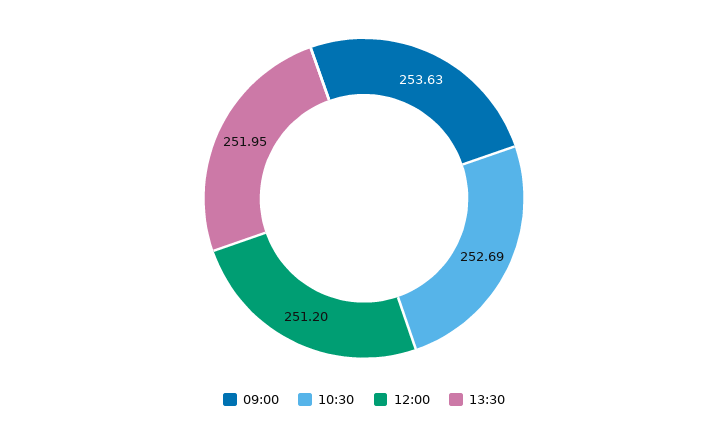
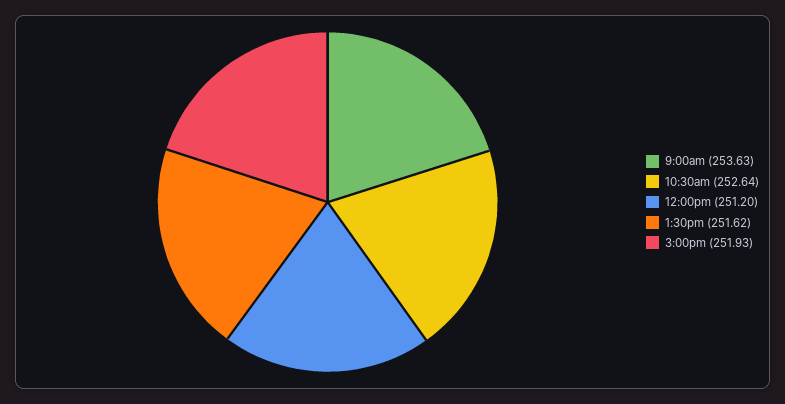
10:30: 252.69 -> 252.64
13:30: 251.95 -> 251.62
3:00pm: none -> 251.93

